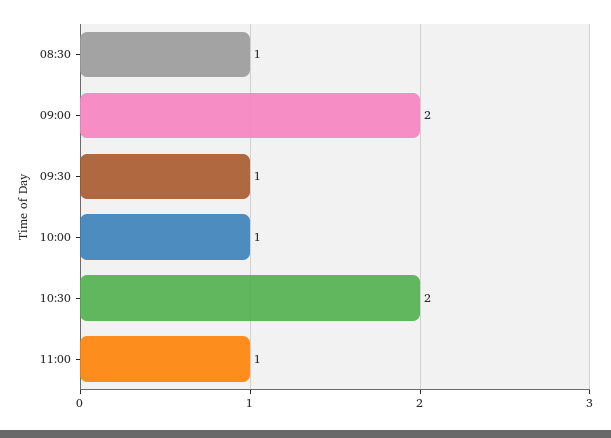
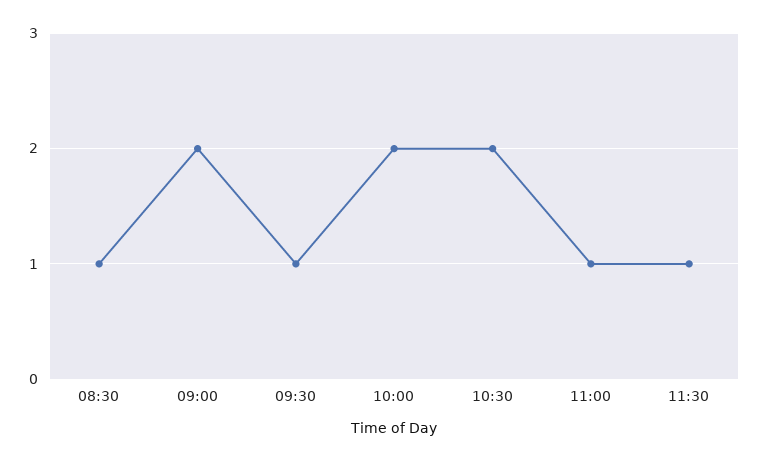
10:00: 1 -> 2
11:30: none -> 1

